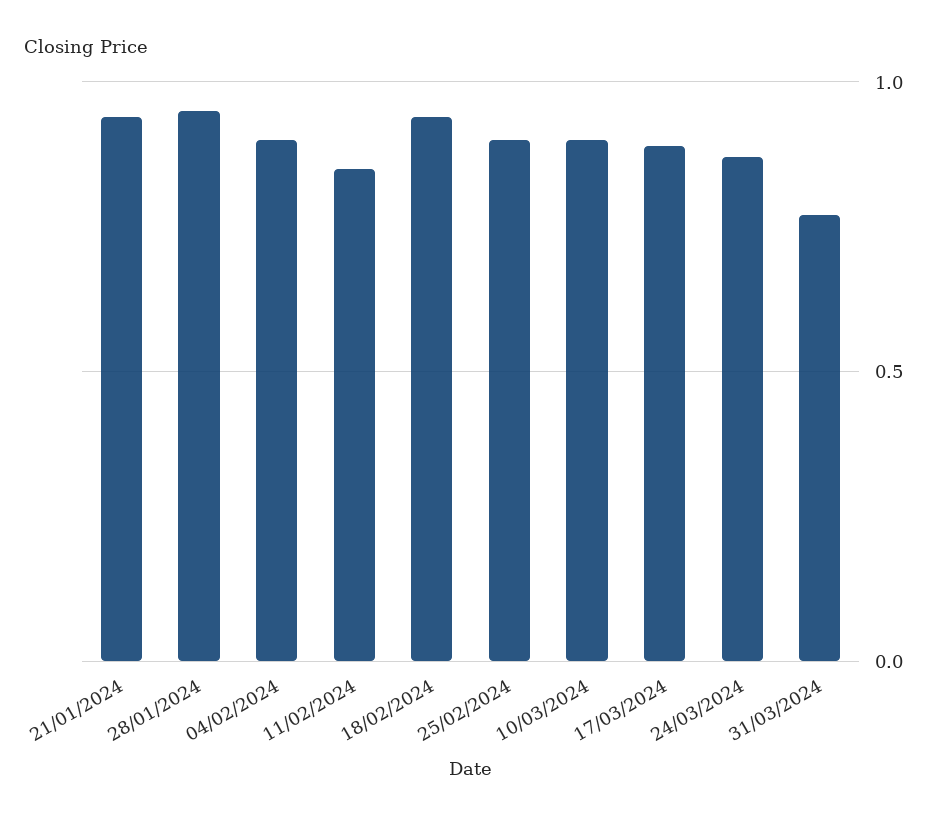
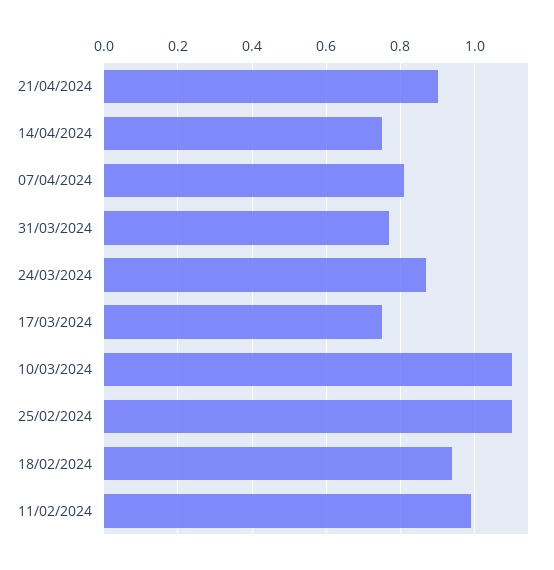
21/01/2024: 0.95 -> none
28/01/2024: 0.95 -> none
04/02/2024: 0.9 -> none
11/02/2024: 0.85 -> 1
25/02/2024: 0.9 -> 1.1
10/03/2024: 0.9 -> 1.1
17/03/2024: 0.9 -> 0.75
21/04/2024: none -> 0.9
14/04/2024: none -> 0.75
07/04/2024: none -> 0.8

